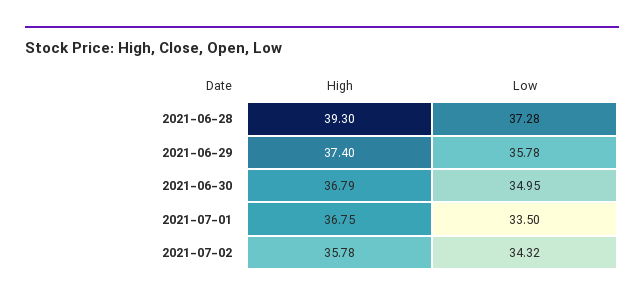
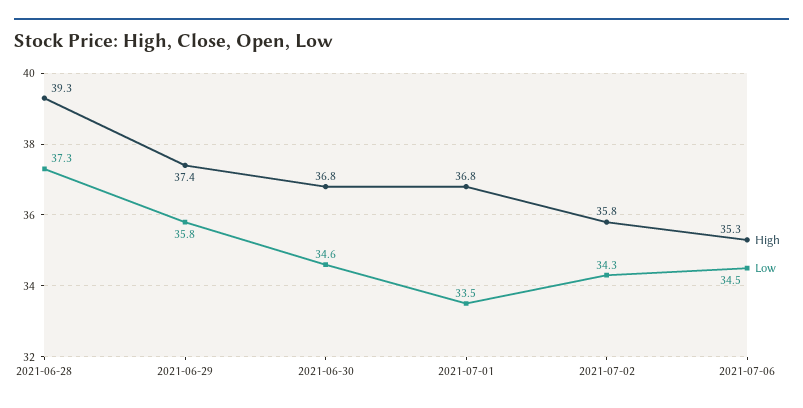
Low, 2021-06-30: 34.95 -> 34.6
High, 2021-07-06: none -> 35.3
Low, 2021-07-06: none -> 34.5

